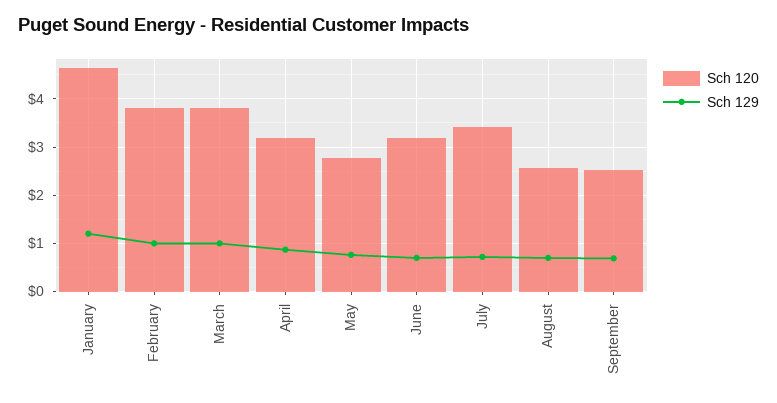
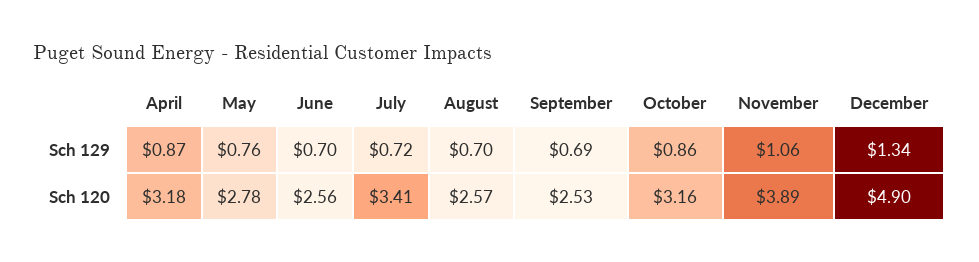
Sch 120, January: 4.6 -> none
Sch 129, January: 1.2 -> none
Sch 120, February: 3.8 -> none
Sch 129, February: 1 -> none
Sch 120, March: 3.8 -> none
Sch 129, March: 1 -> none
Sch 120, June: 3.2 -> 2.56
Sch 129, October: none -> 0.86
Sch 129, November: none -> 1.06
Sch 129, December: none -> 1.34
Sch 120, October: none -> 3.16
Sch 120, November: none -> 3.89
Sch 120, December: none -> 4.9

